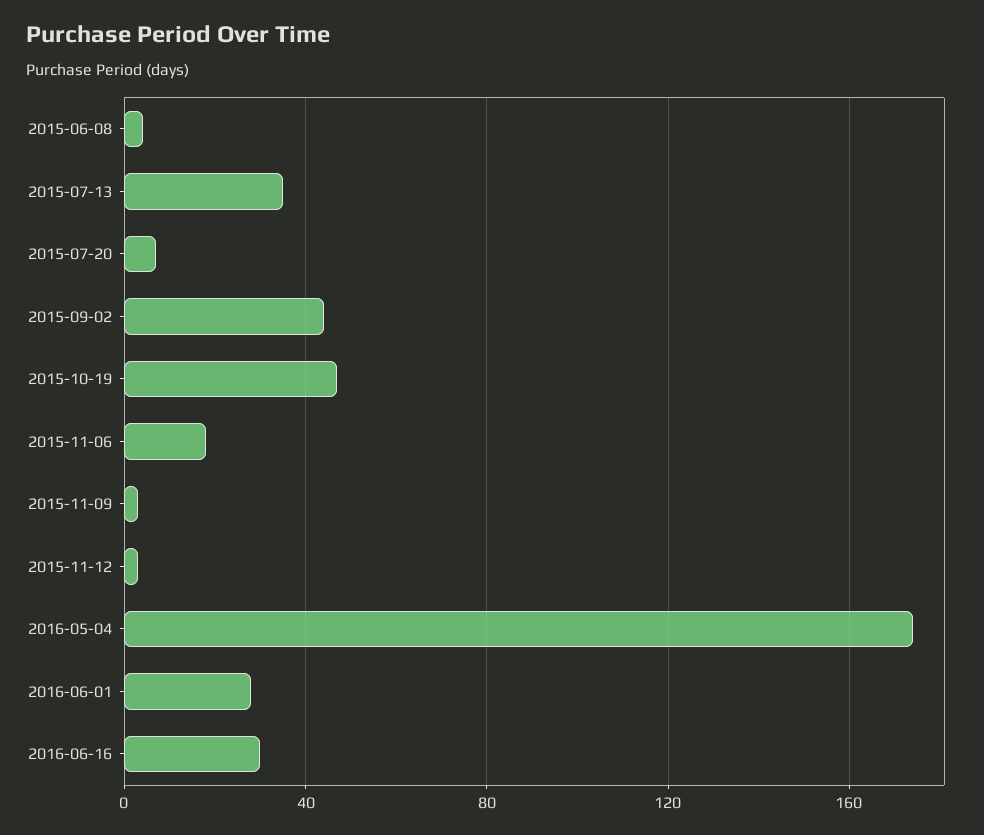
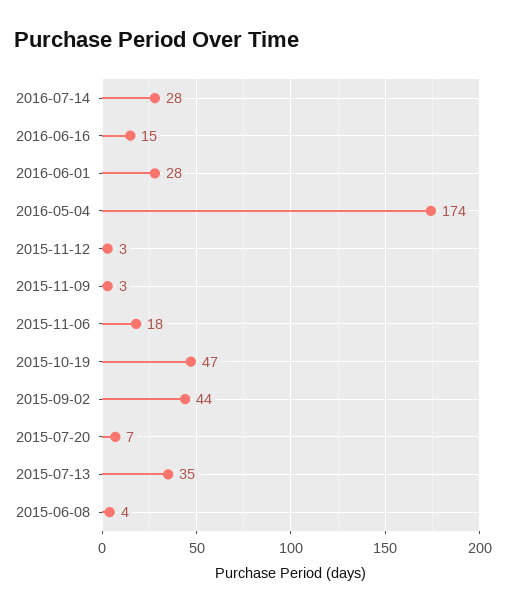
2016-06-16: 30 -> 15
2016-07-14: none -> 28

